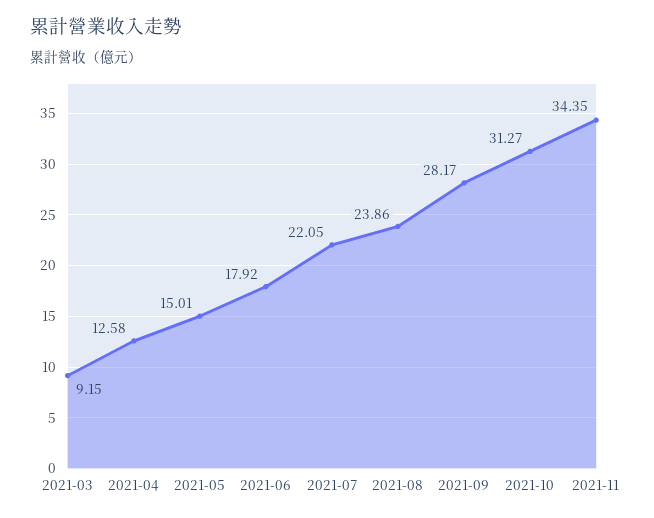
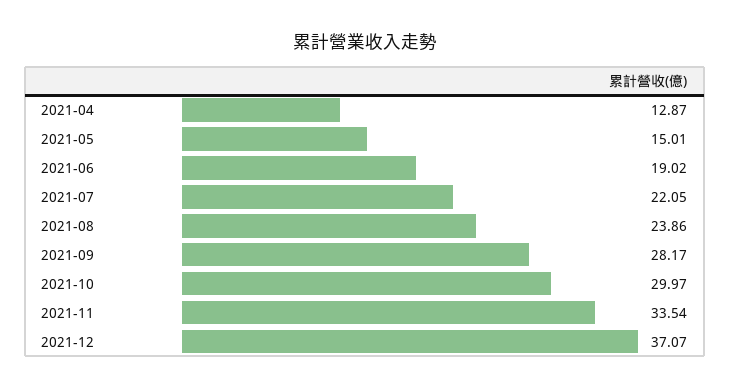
2021-03: 9.15 -> none
2021-04: 12.58 -> 12.87
2021-06: 17.92 -> 19.02
2021-10: 31.27 -> 29.97
2021-11: 34.35 -> 33.54
2021-12: none -> 37.07

